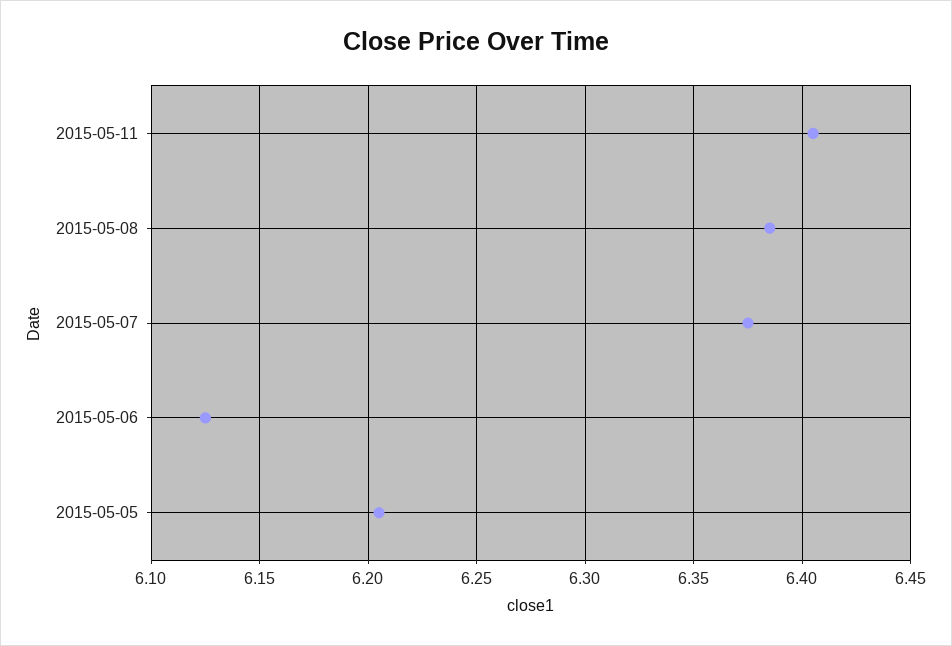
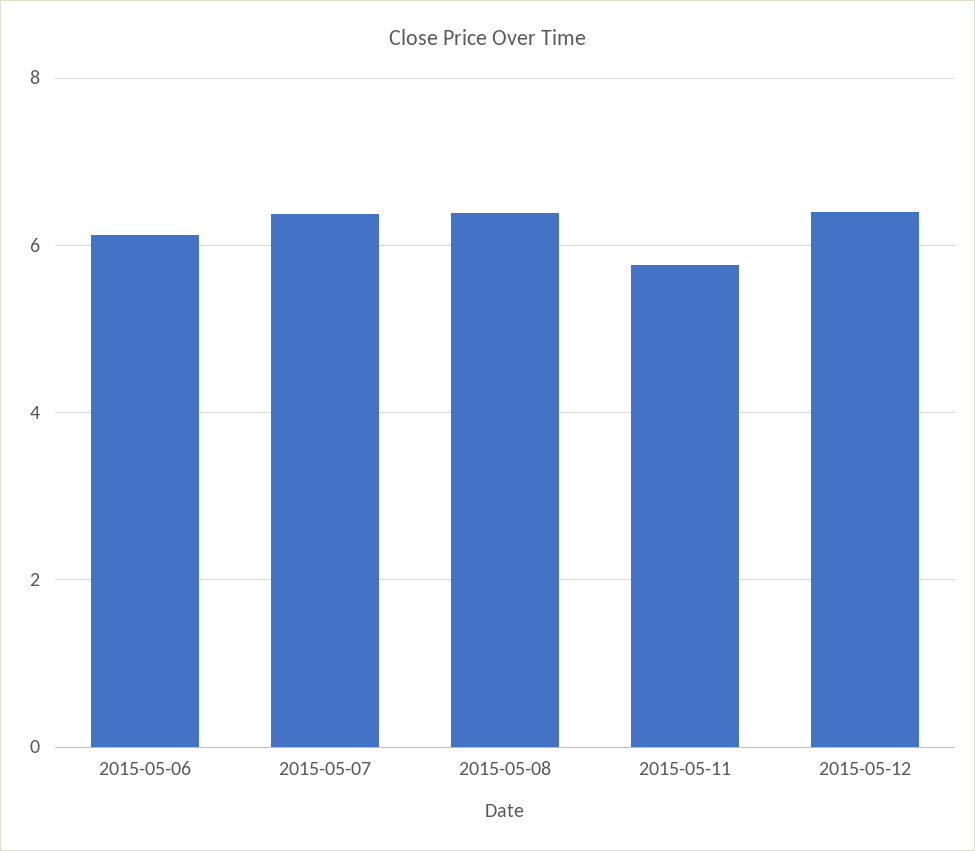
2015-05-11: 6.405 -> 5.8
2015-05-05: 6.205 -> none
2015-05-12: none -> 6.4

